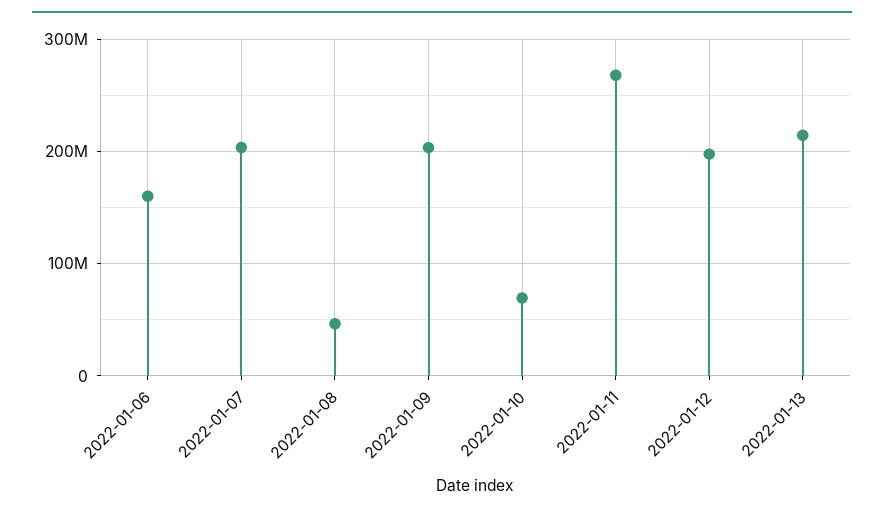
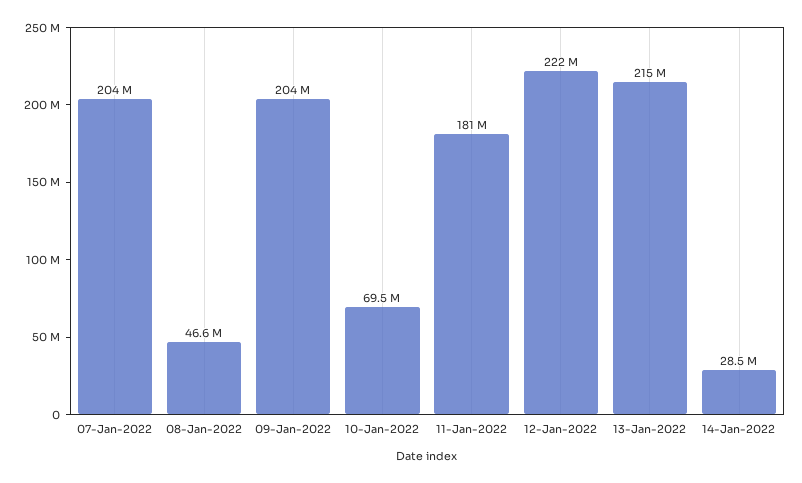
2022-01-06: 160000000 -> none
2022-01-11: 270000000 -> 181000000
2022-01-12: 200000000 -> 222000000
14-Jan-2022: none -> 28500000

